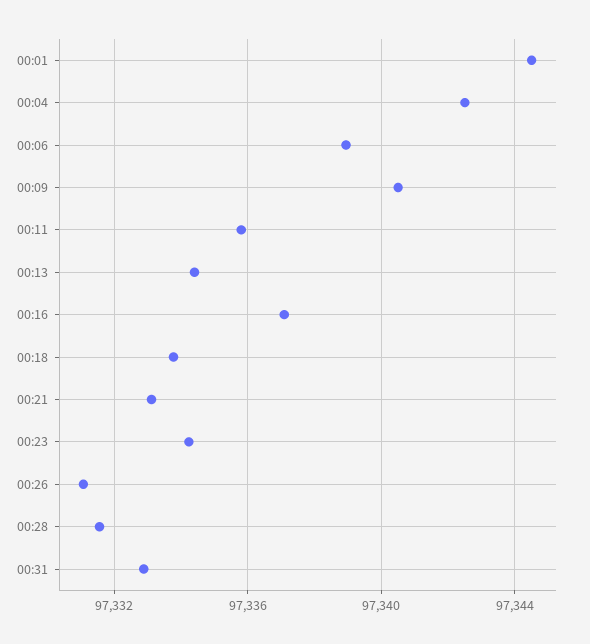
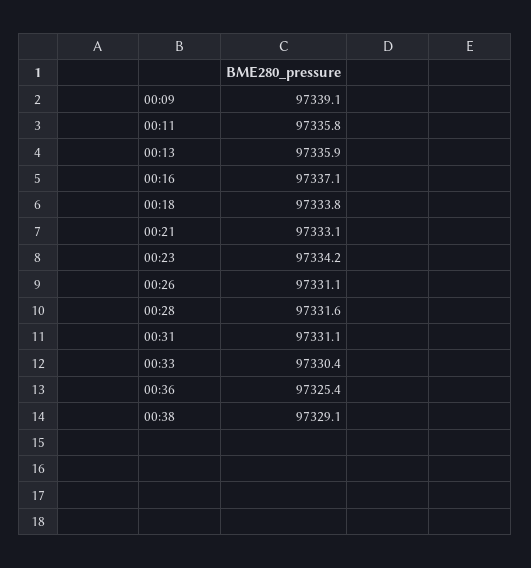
00:01: 97344.5 -> none
00:04: 97342.5 -> none
00:06: 97339 -> none
00:09: 97340.5 -> 97339.1
00:13: 97334.5 -> 97335.9
00:31: 97333 -> 97331.1
00:33: none -> 97330.4
00:36: none -> 97325.4
00:38: none -> 97329.1

